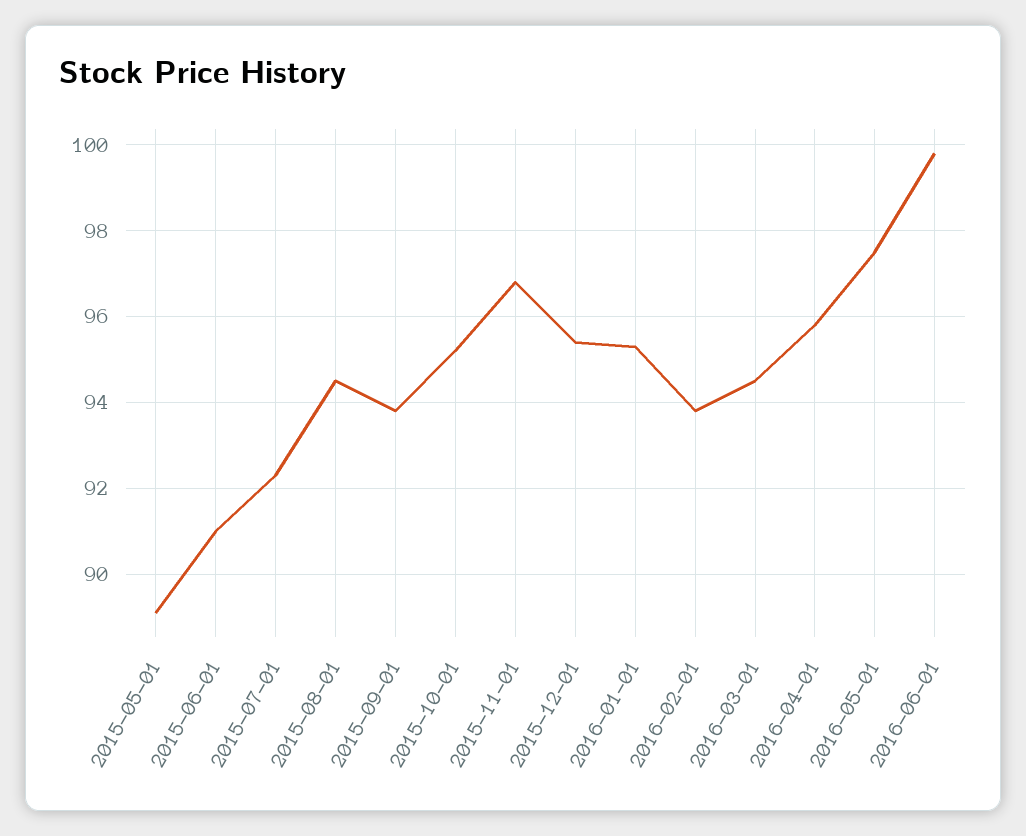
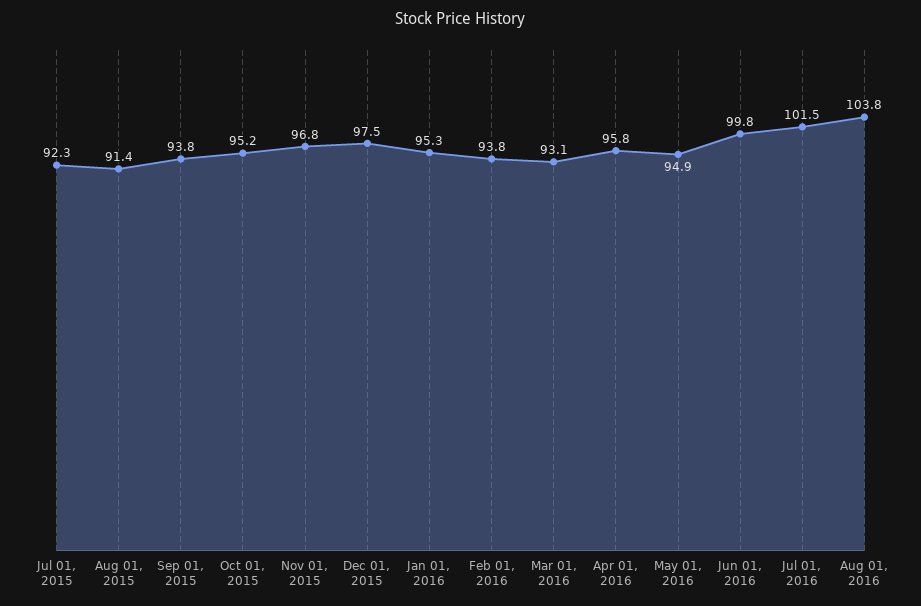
2015-05-01: 89 -> none
2015-06-01: 91 -> none
2015-08-01: 94.5 -> 91.4
2015-12-01: 95.5 -> 97.5
2016-03-01: 94.5 -> 93.1
2016-05-01: 97.5 -> 94.9
Jul 01, 2016: none -> 101.5
Aug 01, 2016: none -> 103.8

